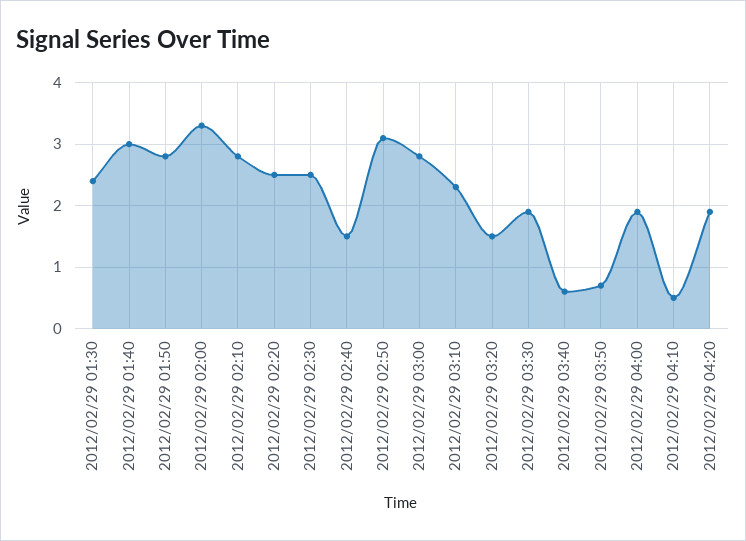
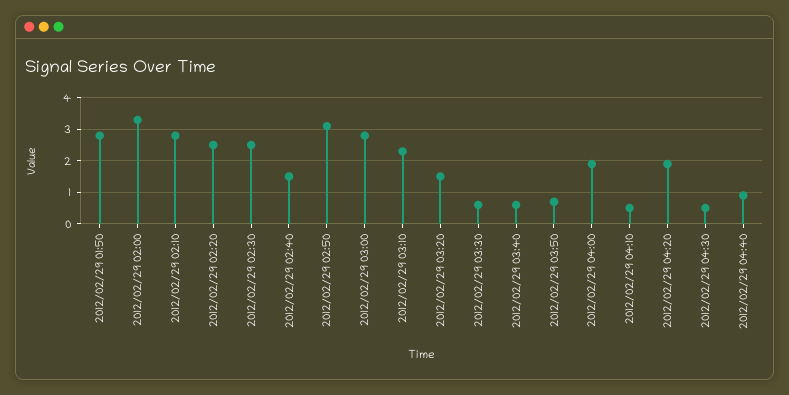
2012/02/29 01:30: 2.4 -> none
2012/02/29 01:40: 3 -> none
2012/02/29 03:30: 1.9 -> 0.5
2012/02/29 04:30: none -> 0.5
2012/02/29 04:40: none -> 1

